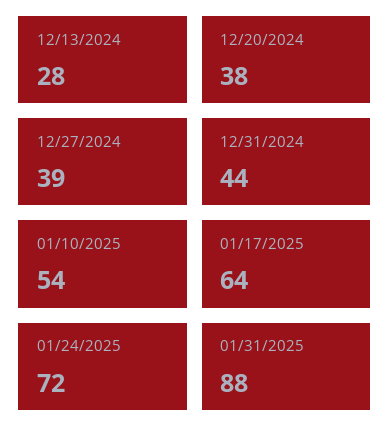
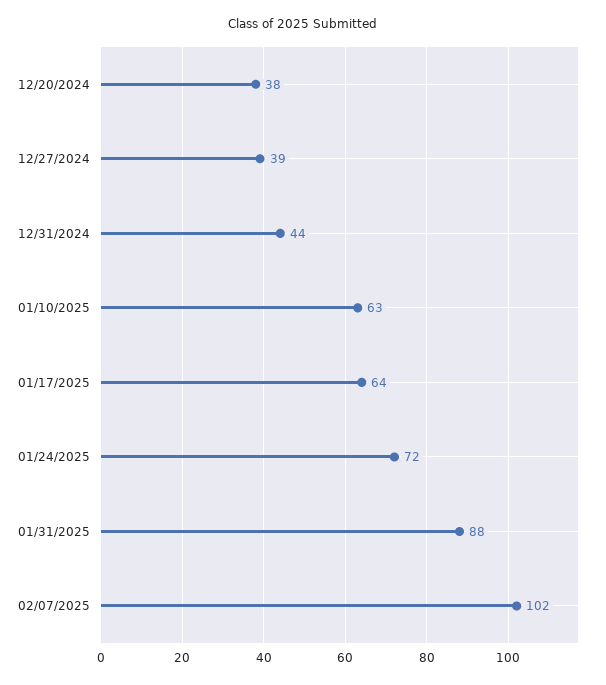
12/13/2024: 28 -> none
01/10/2025: 54 -> 63
02/07/2025: none -> 102

